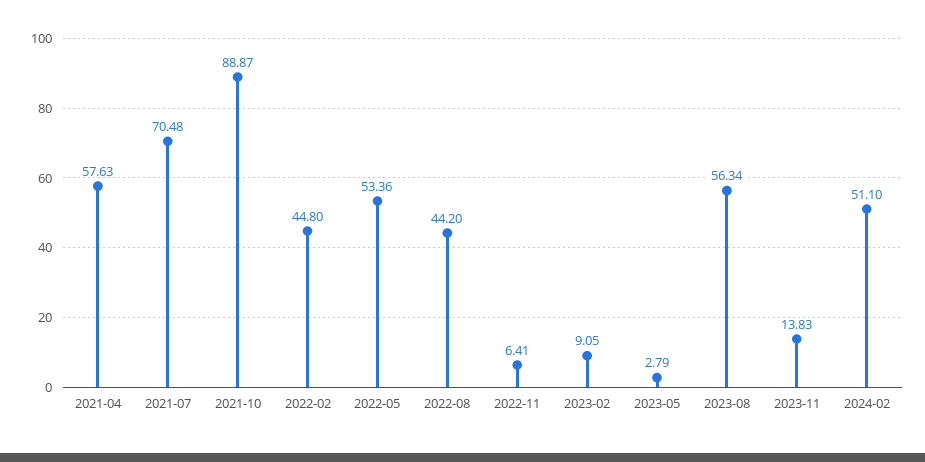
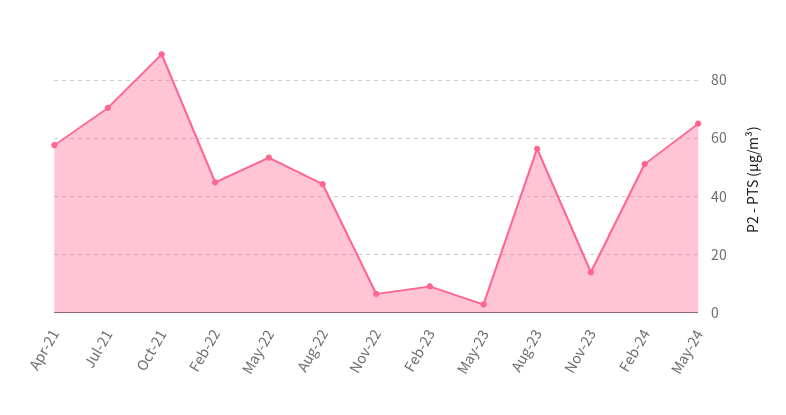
May-24: none -> 65

